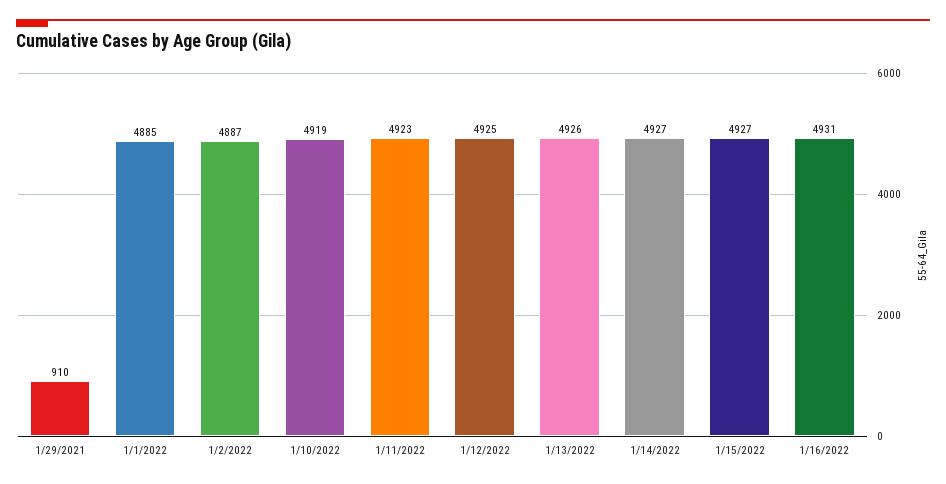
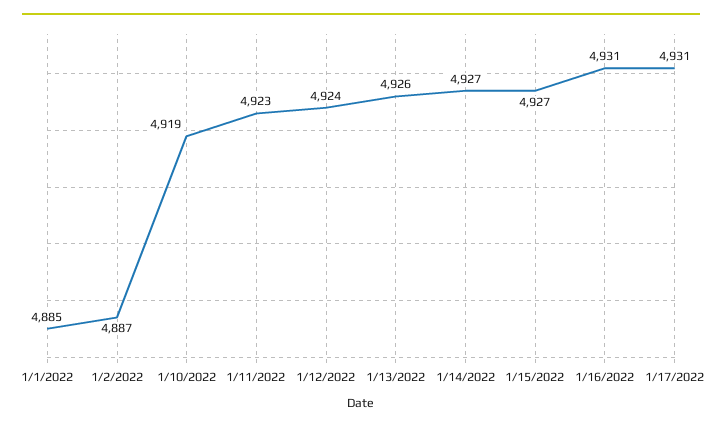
1/29/2021: 910 -> none
1/12/2022: 4925 -> 4924
1/17/2022: none -> 4931

